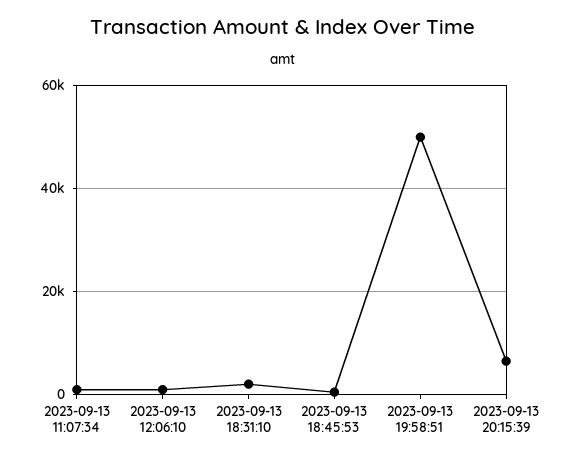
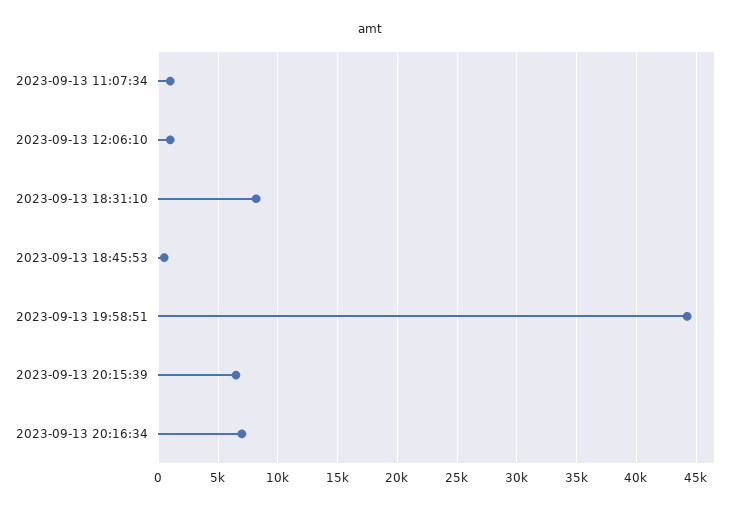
2023-09-13 18:31:10: 2000 -> 8000
2023-09-13 19:58:51: 50000 -> 44000
2023-09-13 20:16:34: none -> 7000

